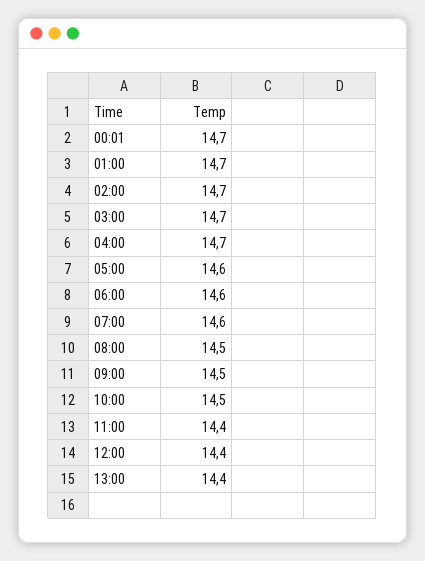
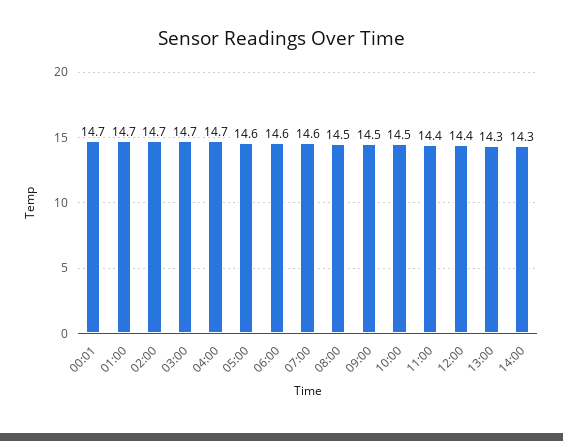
13:00: 14.4 -> 14.3
14:00: none -> 14.3

